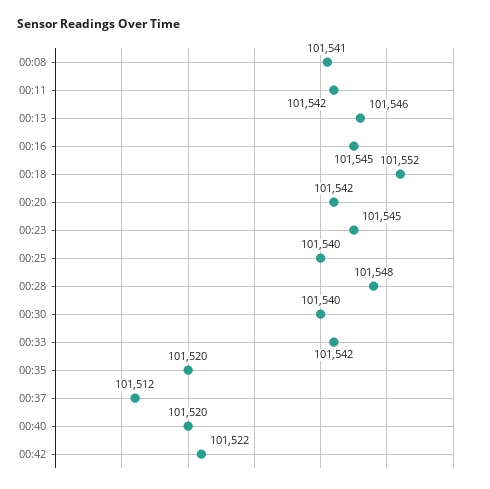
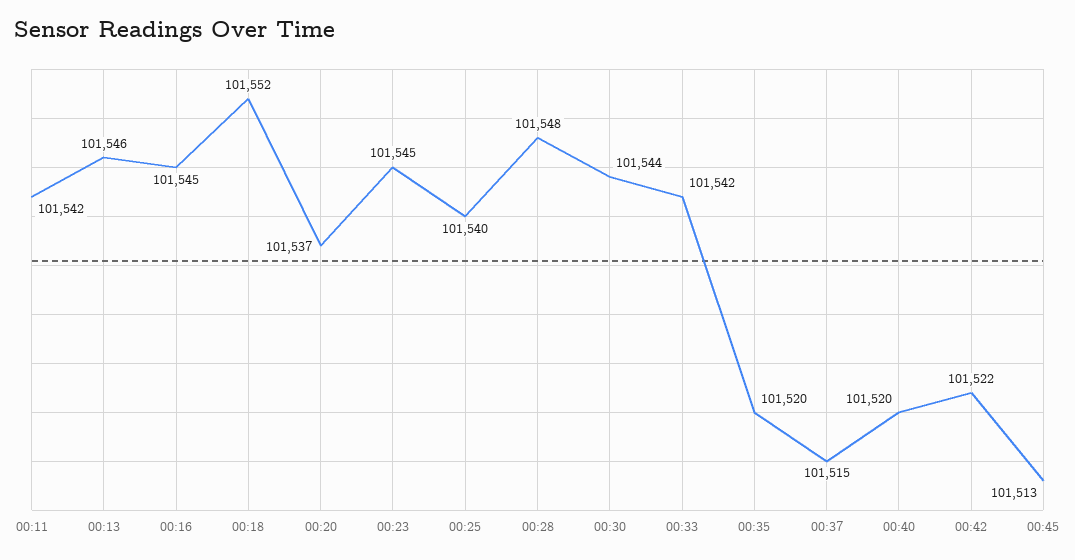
00:08: 101541 -> none
00:20: 101542 -> 101537
00:30: 101540 -> 101544
00:37: 101512 -> 101515
00:45: none -> 101513

